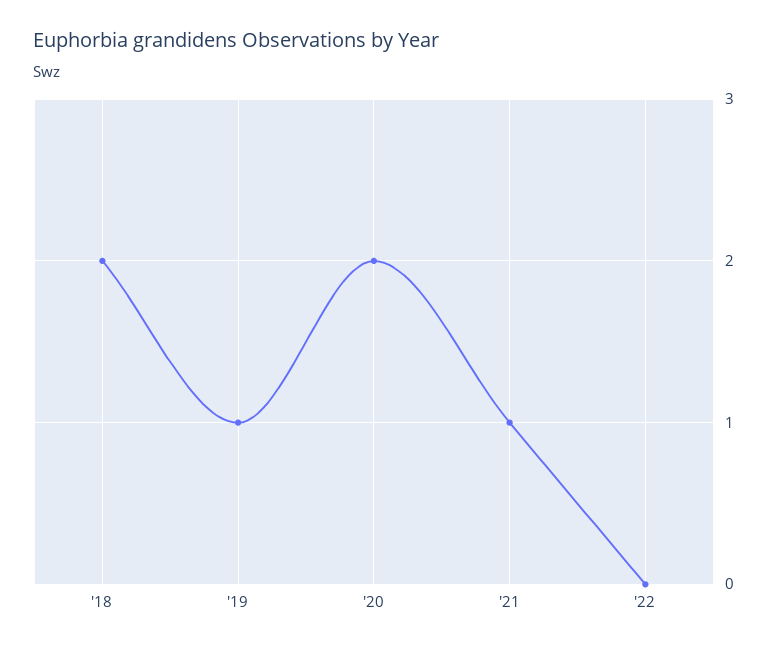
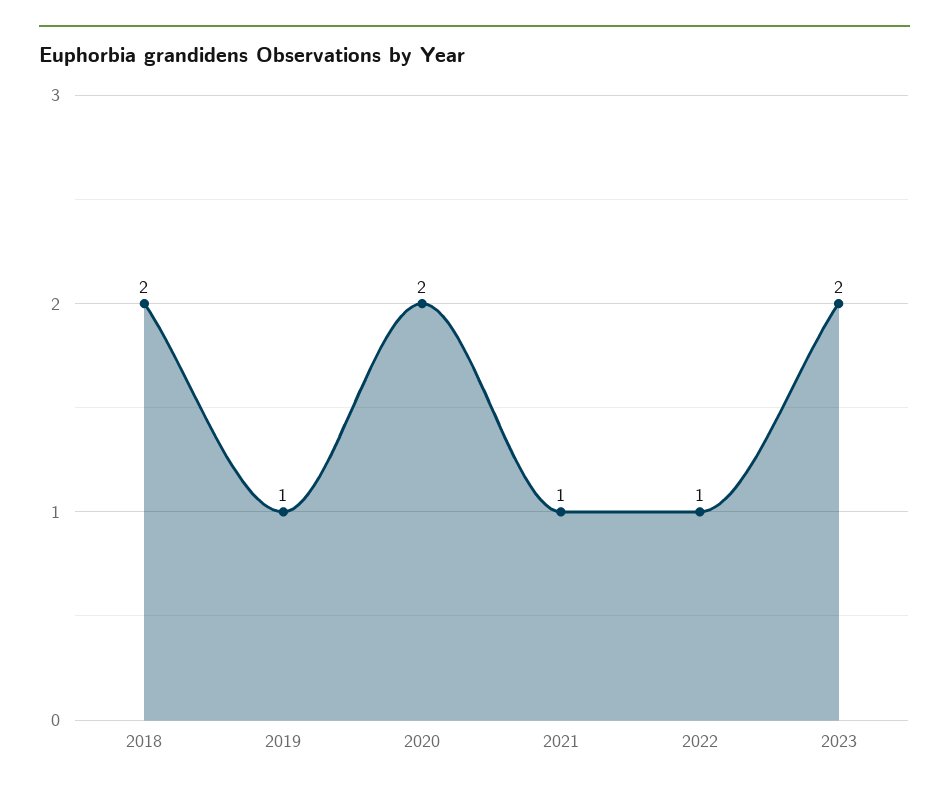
'22: 0 -> 1
2023: none -> 2

